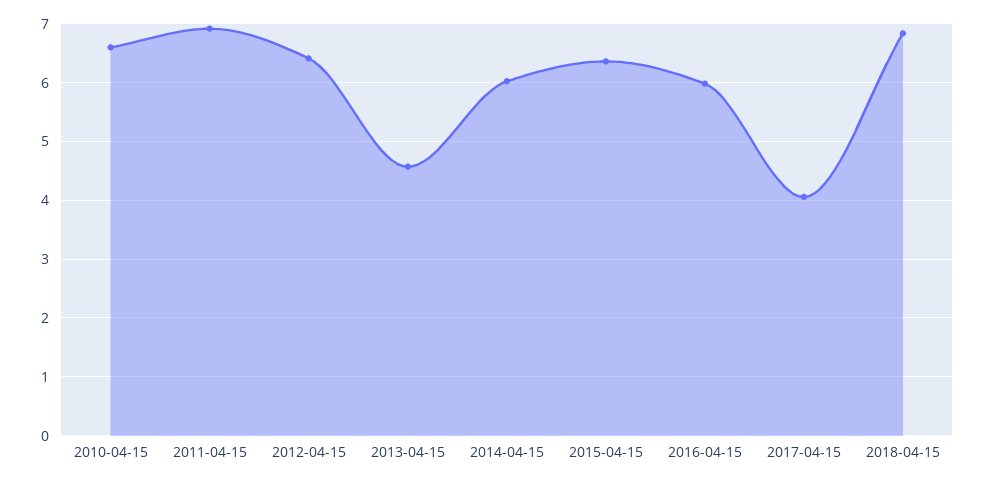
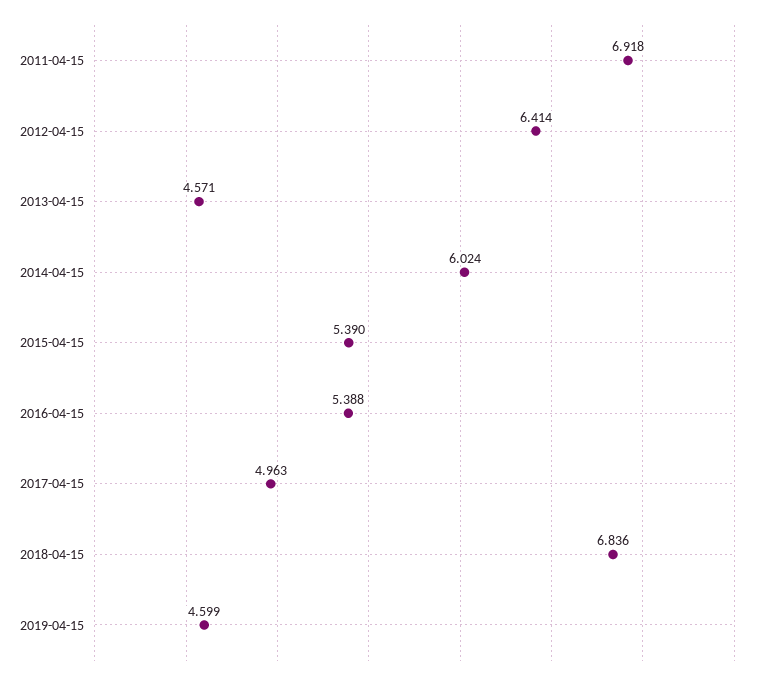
2010-04-15: 6.6 -> none
2015-04-15: 6.4 -> 5.39
2016-04-15: 6 -> 5.388
2017-04-15: 4 -> 4.963
2019-04-15: none -> 4.599

